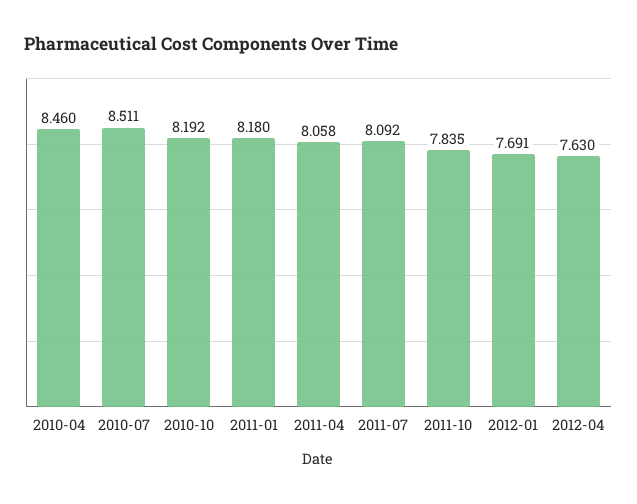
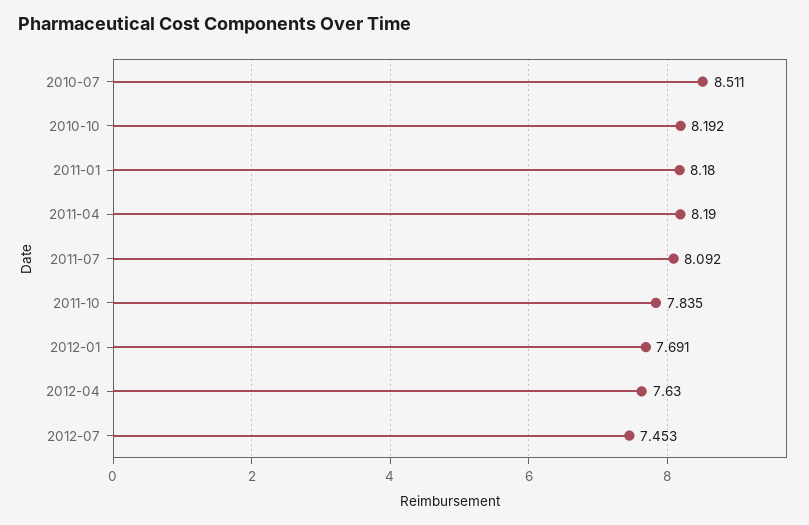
2010-04: 8.46 -> none
2011-04: 8.058 -> 8.19
2012-07: none -> 7.453

